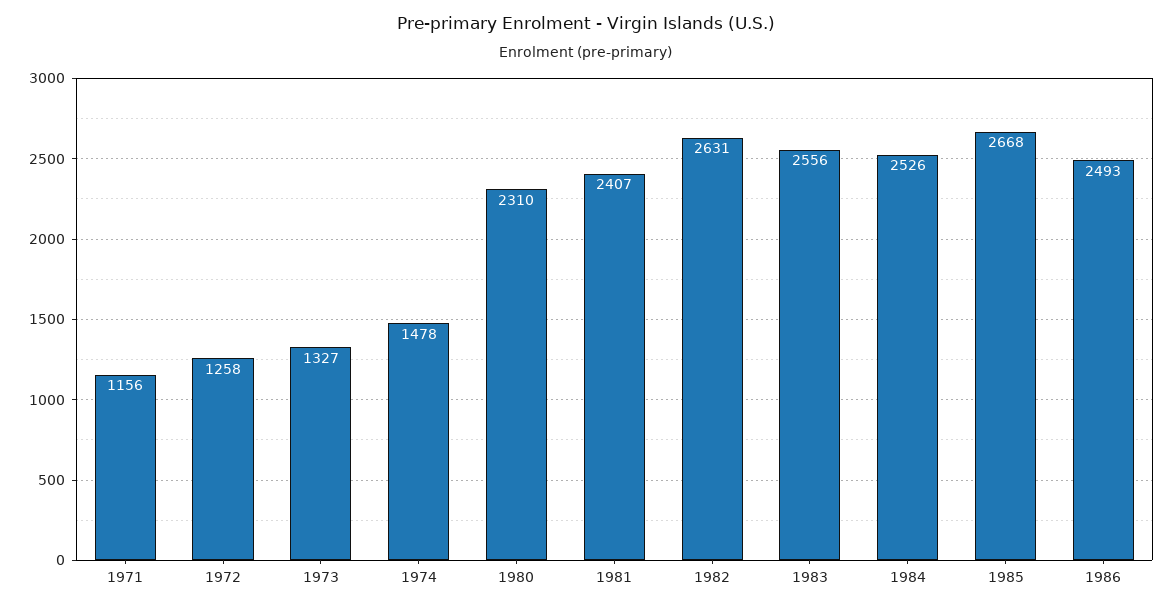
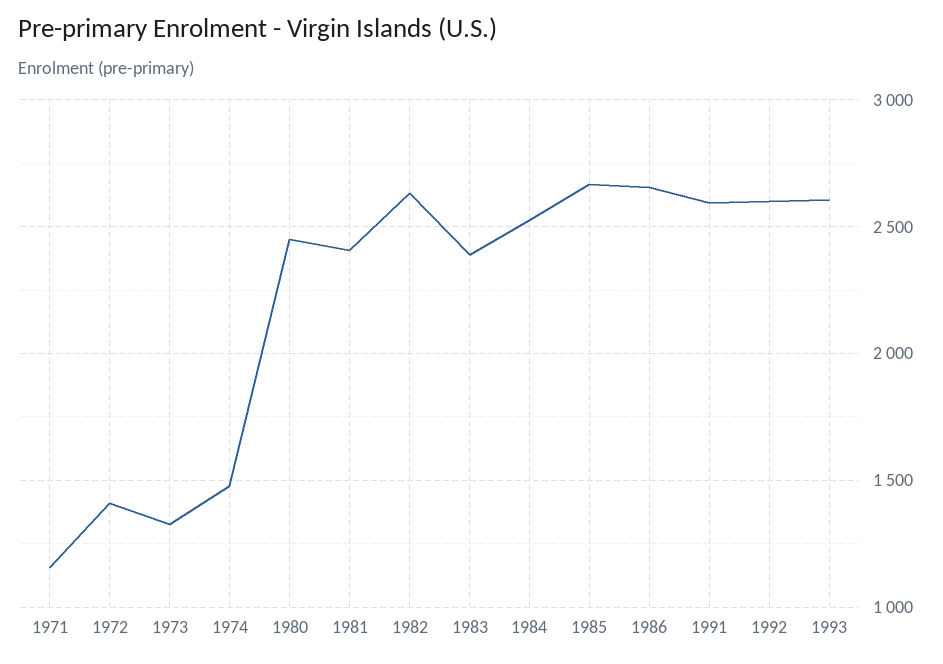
1972: 1258 -> 1400
1980: 2310 -> 2450
1983: 2556 -> 2400
1986: 2493 -> 2650
1991: none -> 2600
1992: none -> 2600
1993: none -> 2600

